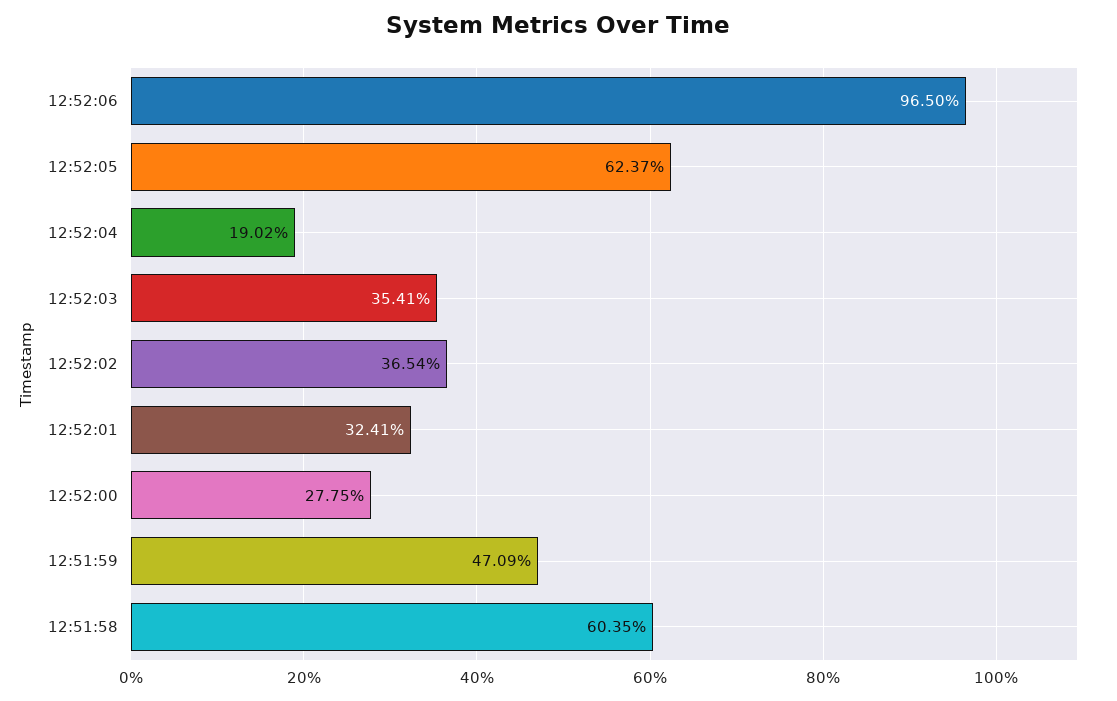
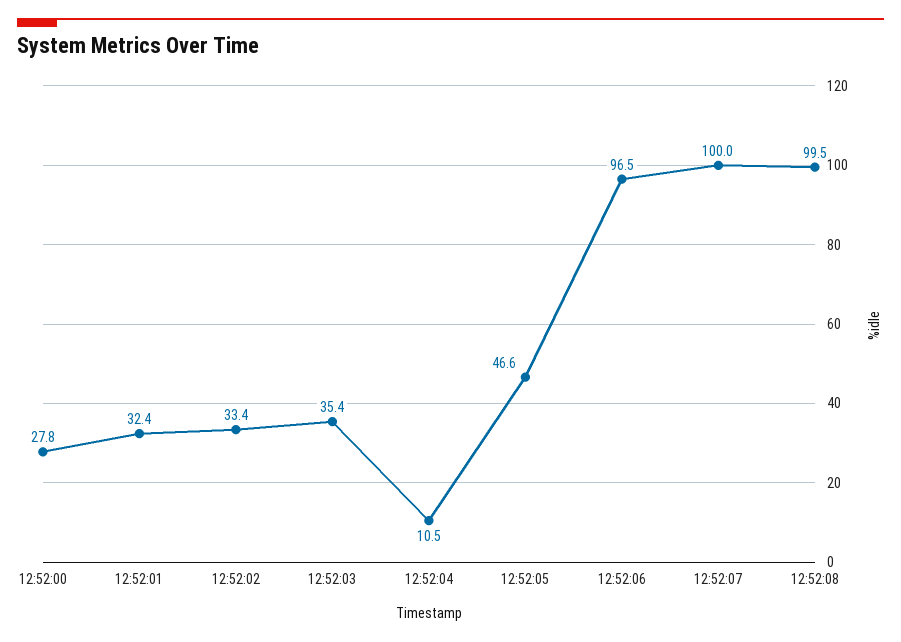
12:52:05: 62.37 -> 46.6
12:52:04: 19.02 -> 10.5
12:52:02: 36.54 -> 33.4
12:51:59: 47.09 -> none
12:51:58: 60.35 -> none
12:52:07: none -> 100
12:52:08: none -> 99.5

